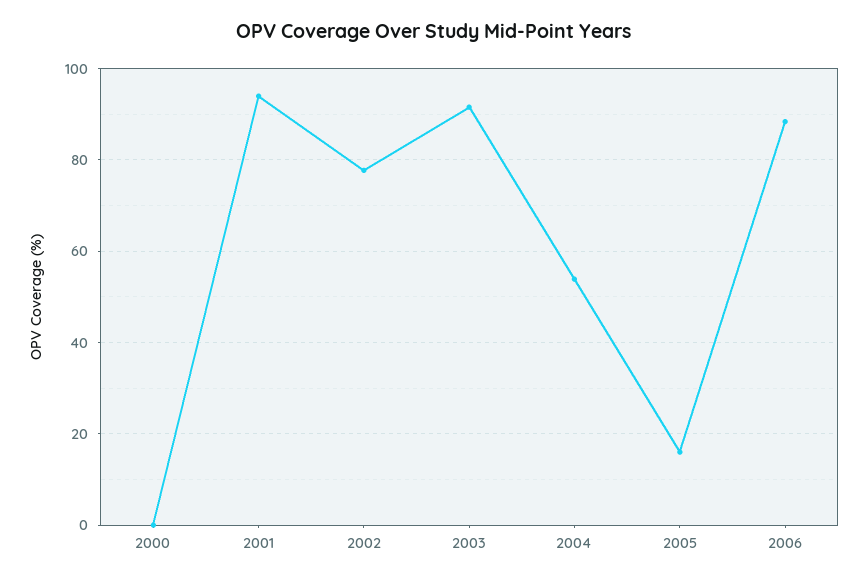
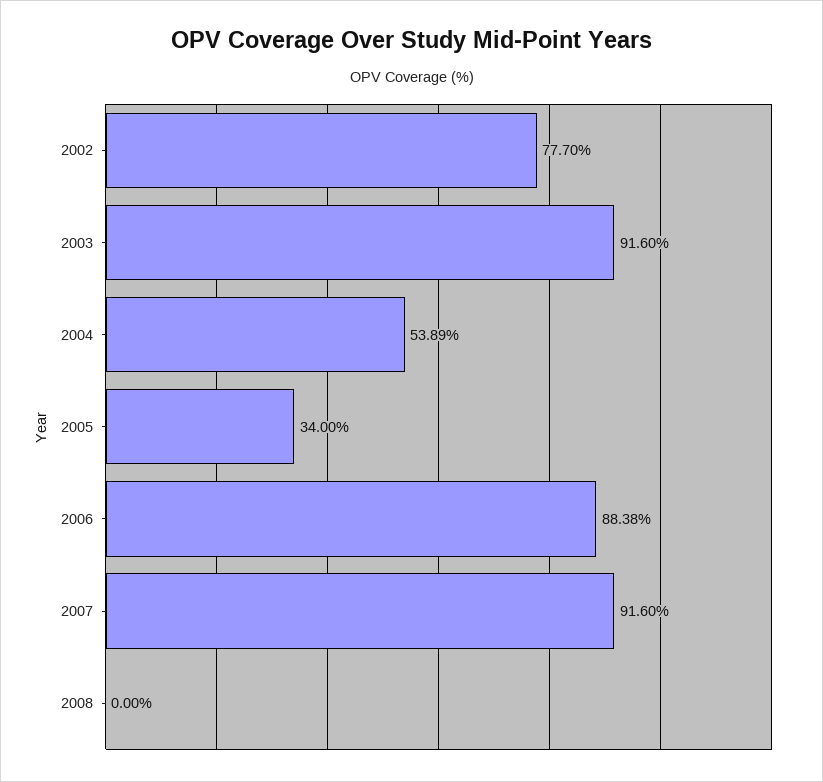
2000: 0 -> none
2001: 94 -> none
2005: 16 -> 34
2007: none -> 91.6
2008: none -> 0

